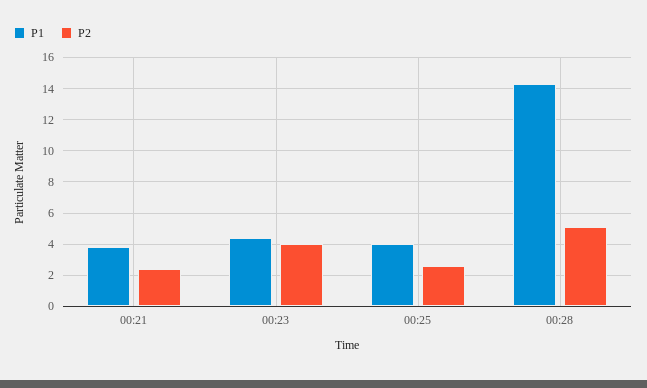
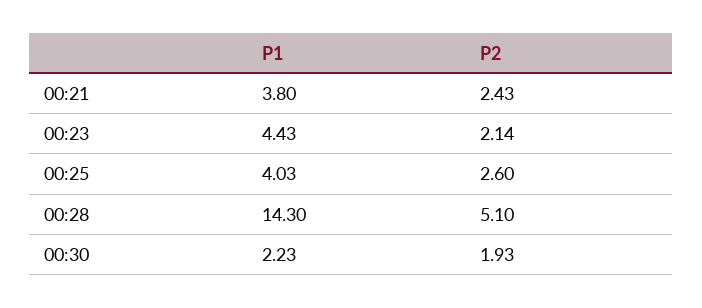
P2, 00:23: 4 -> 2.14
P1, 00:30: none -> 2.23
P2, 00:30: none -> 1.93

